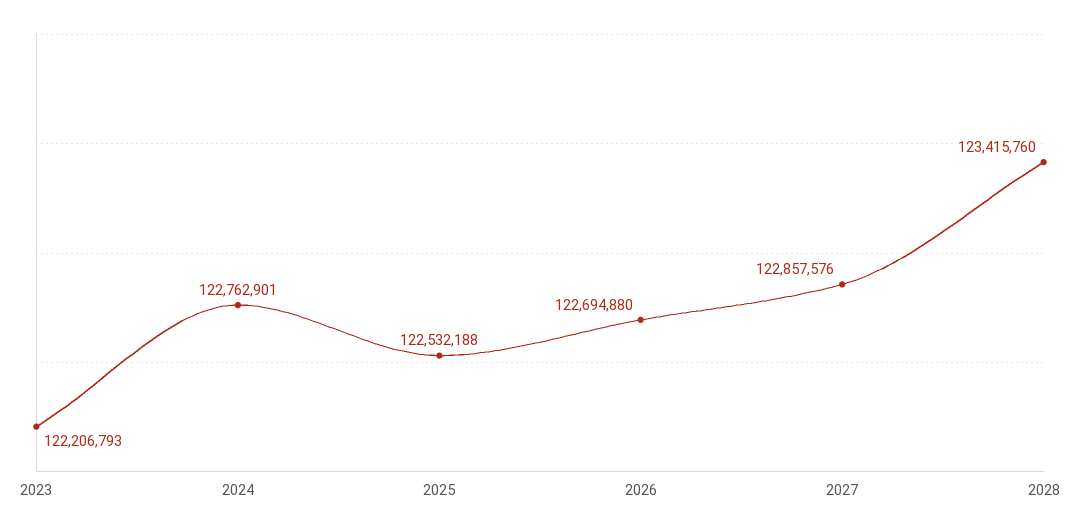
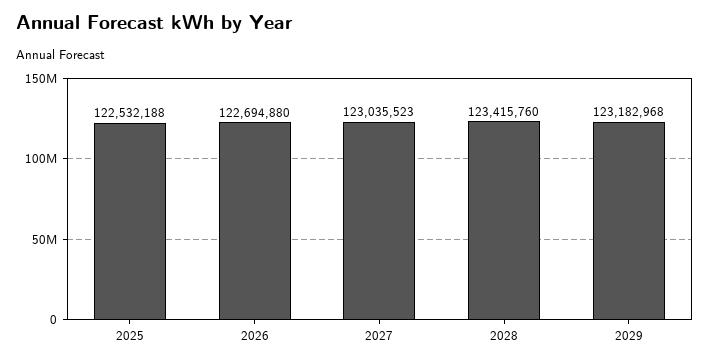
2023: 122206793 -> none
2024: 122762901 -> none
2027: 122857576 -> 123035523
2029: none -> 123182968

